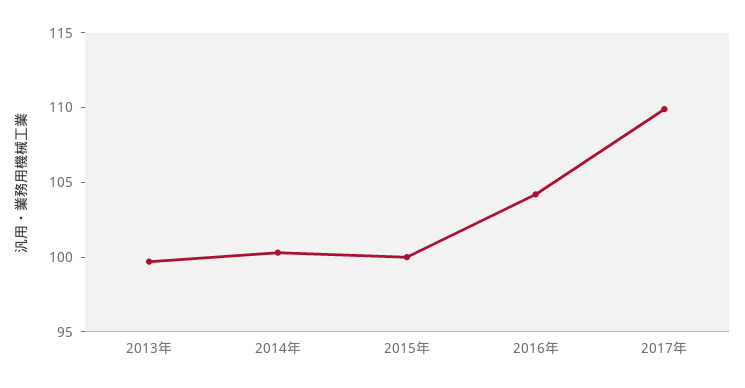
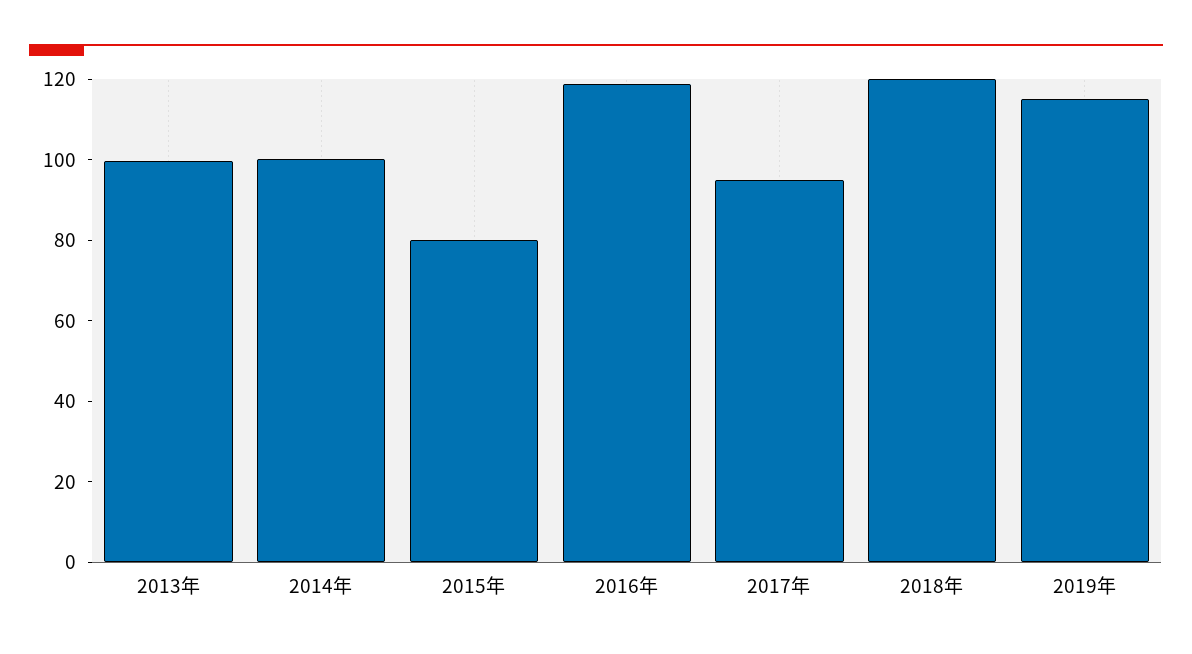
2015年: 100 -> 80
2016年: 104 -> 120
2017年: 110 -> 95
2018年: none -> 120
2019年: none -> 115

